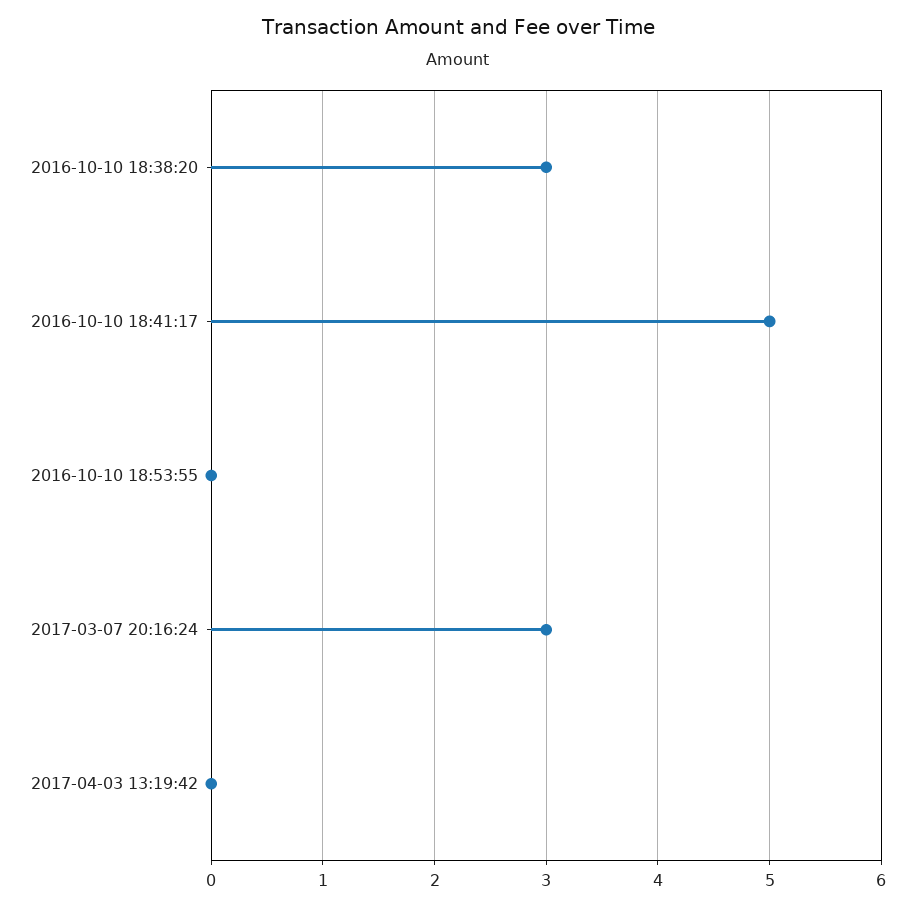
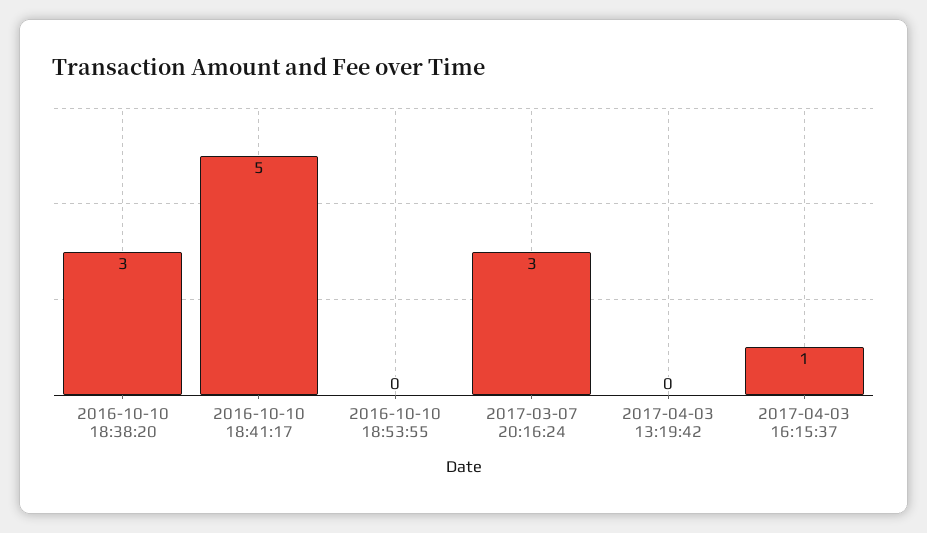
2017-04-03 16:15:37: none -> 1

